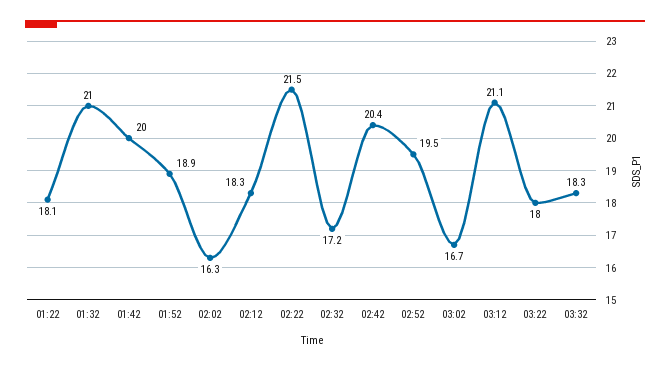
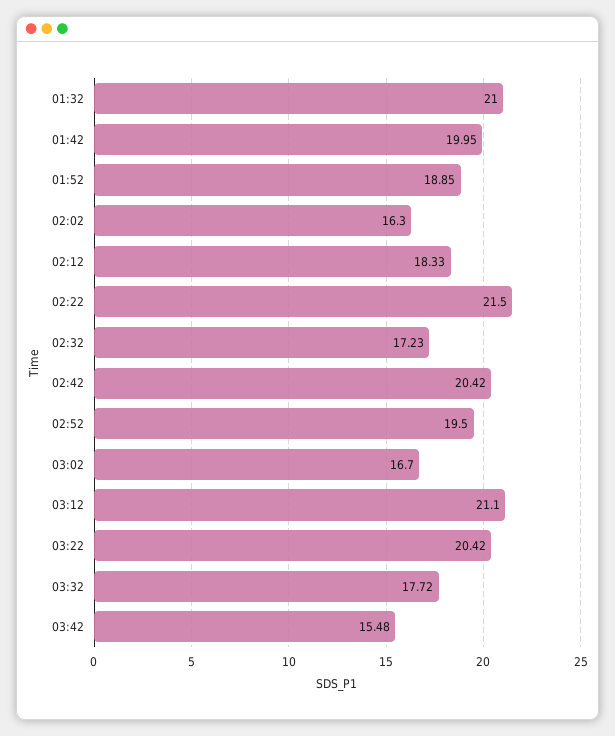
01:22: 18.1 -> none
03:22: 18 -> 20.42
03:32: 18.3 -> 17.72
03:42: none -> 15.48

